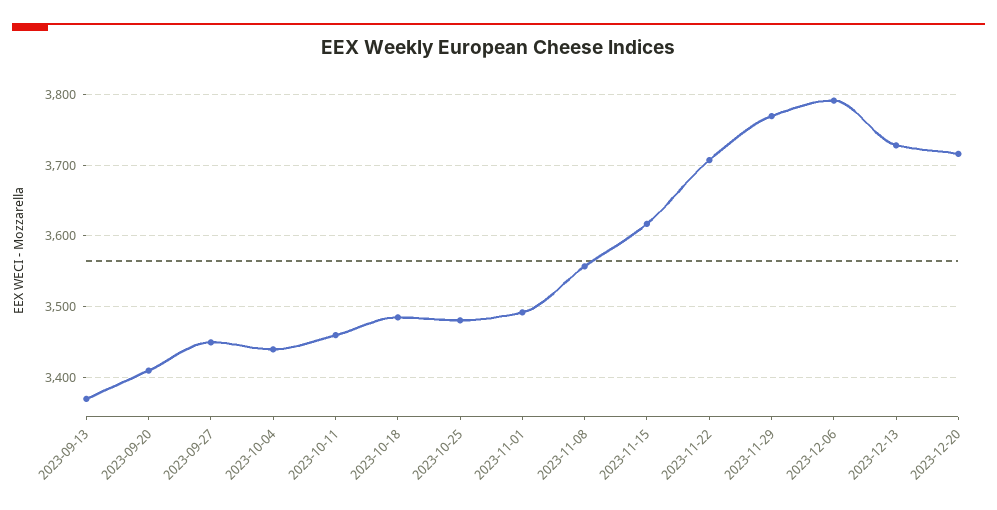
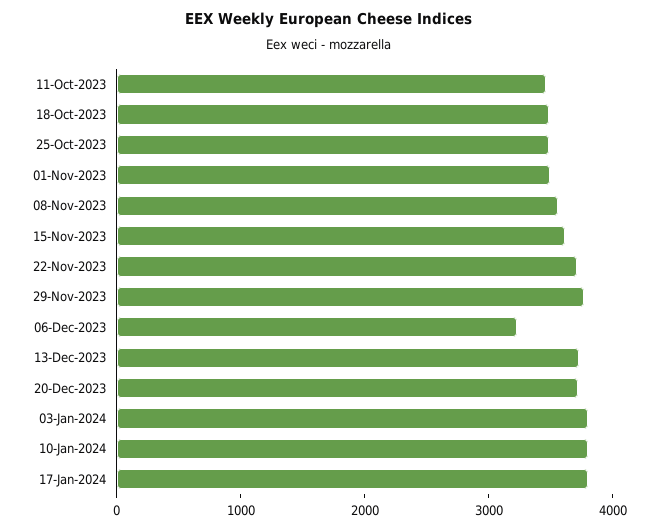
2023-09-13: 3370 -> none
2023-09-20: 3410 -> none
2023-09-27: 3450 -> none
2023-10-04: 3440 -> none
2023-12-06: 3790 -> 3200
03-Jan-2024: none -> 3800
10-Jan-2024: none -> 3800
17-Jan-2024: none -> 3800

